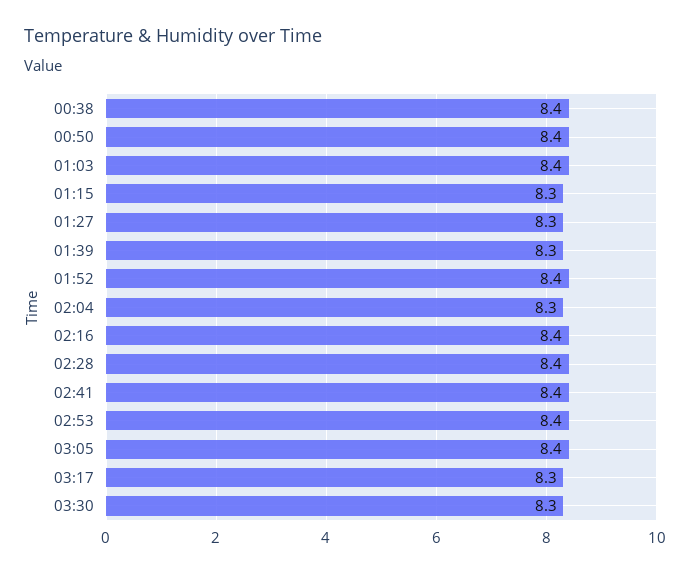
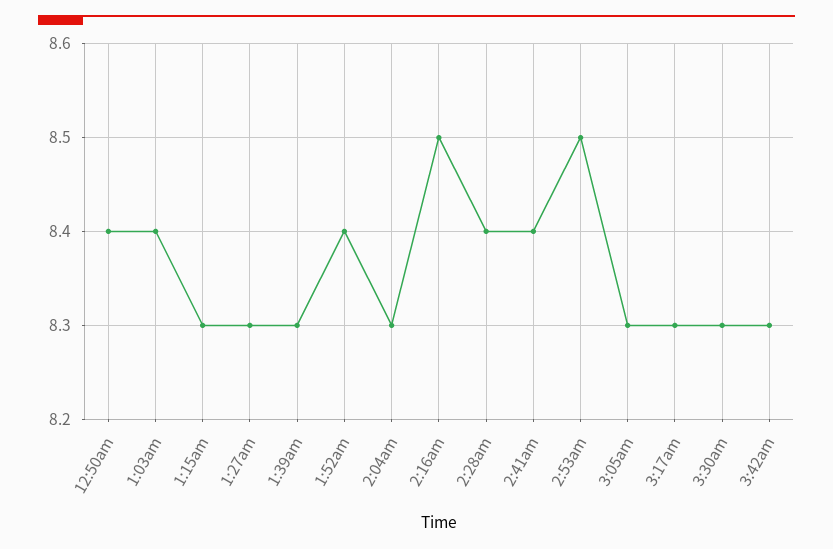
00:38: 8.4 -> none
02:16: 8.4 -> 8.5
02:53: 8.4 -> 8.5
03:05: 8.4 -> 8.3
3:42am: none -> 8.3

